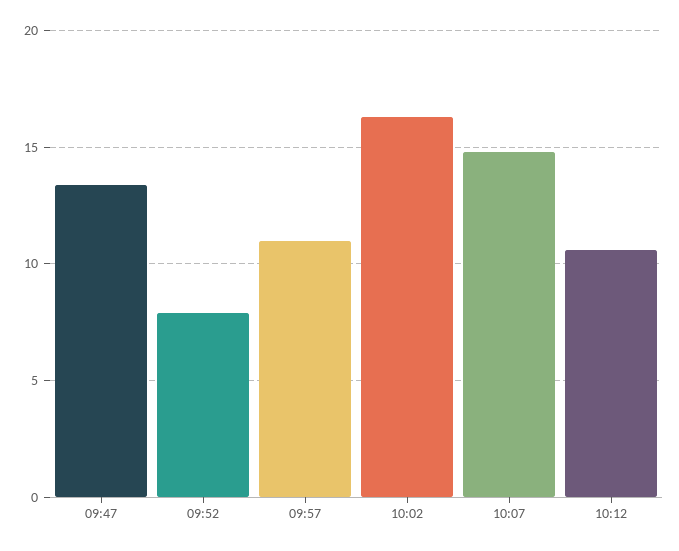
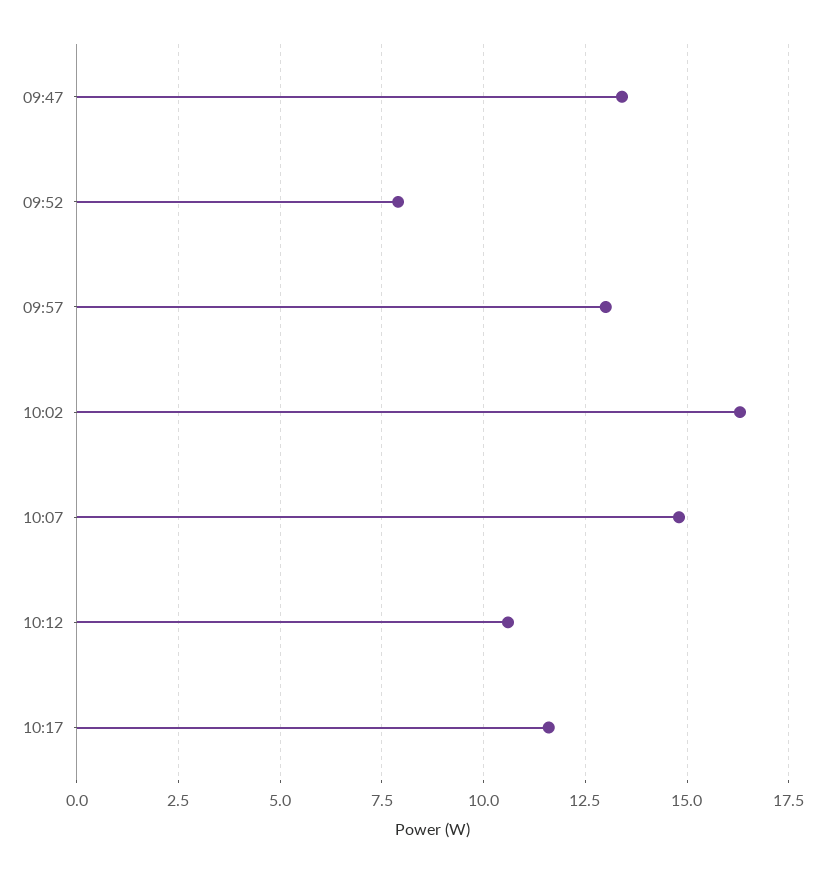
09:57: 11 -> 13
10:17: none -> 11.5

